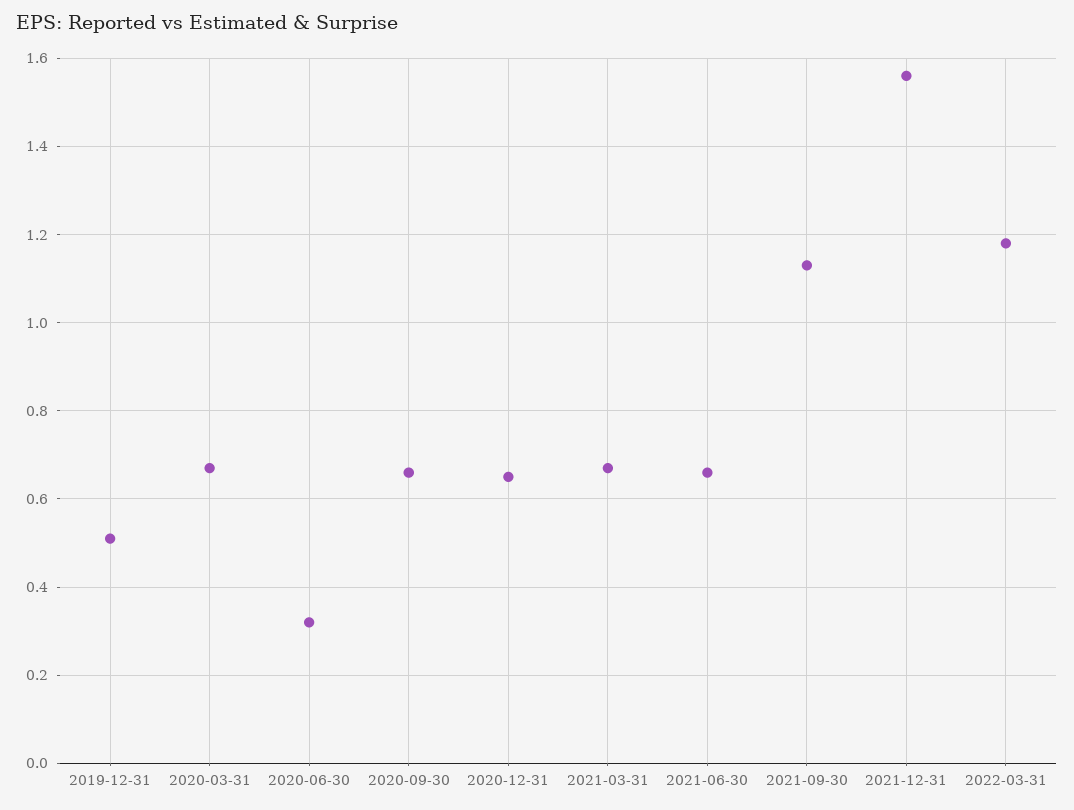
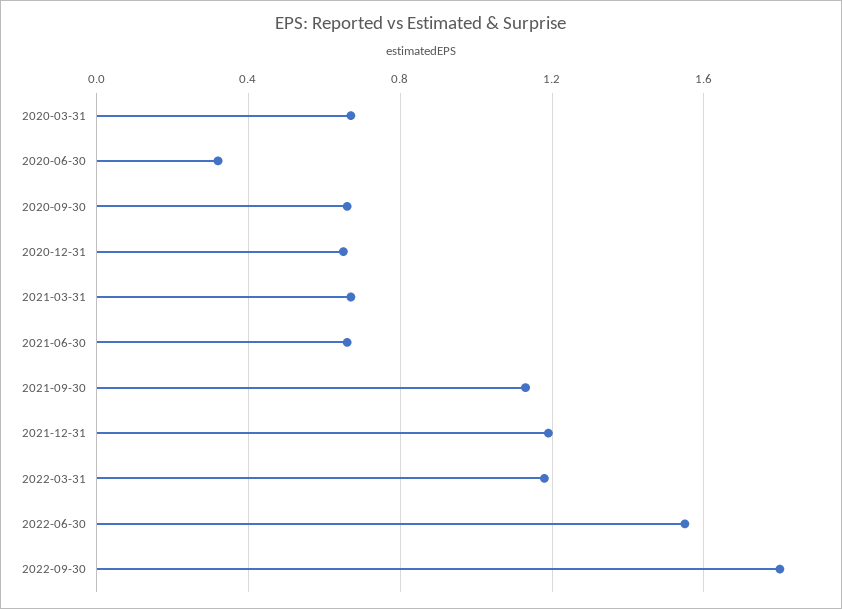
2019-12-31: 0.5 -> none
2021-12-31: 1.55 -> 1.2
2022-06-30: none -> 1.55
2022-09-30: none -> 1.8

